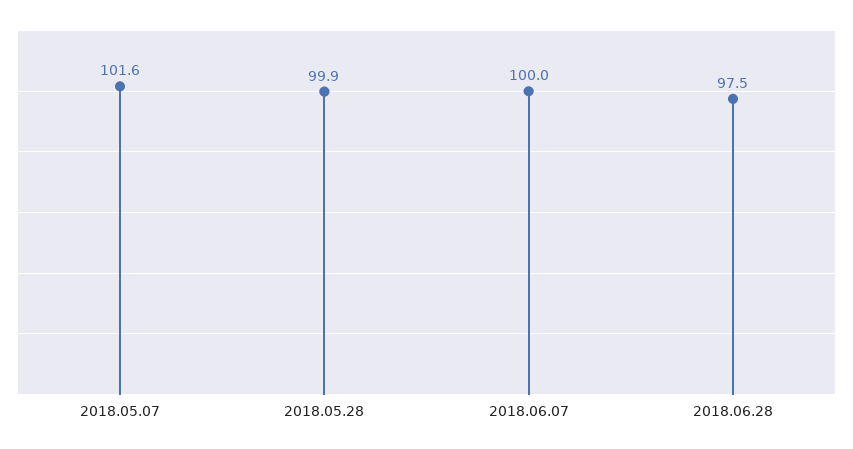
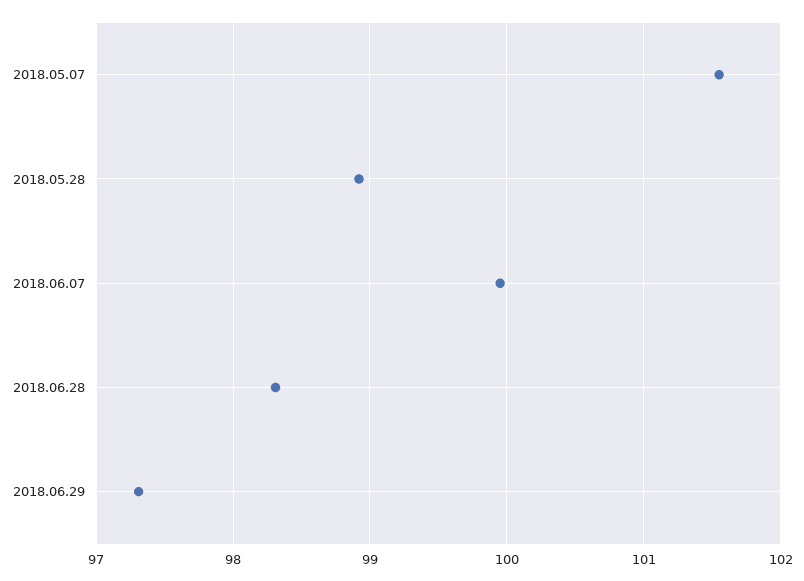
2018.05.28: 99.9 -> 98.9
2018.06.28: 97.5 -> 98.3
2018.06.29: none -> 97.3

